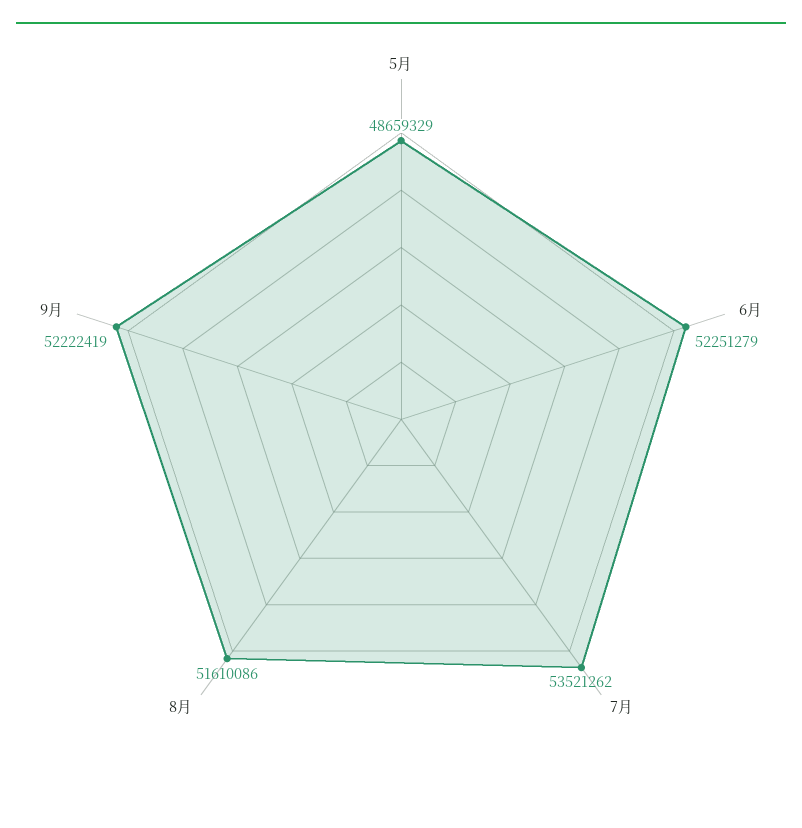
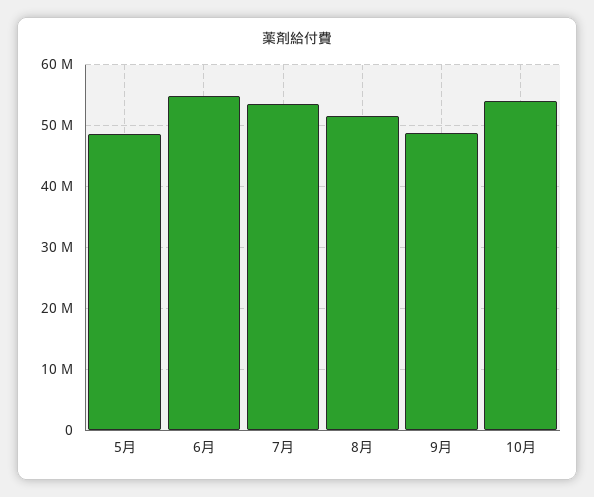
6月: 52251279 -> 55000000
9月: 52222419 -> 49000000
10月: none -> 54000000

